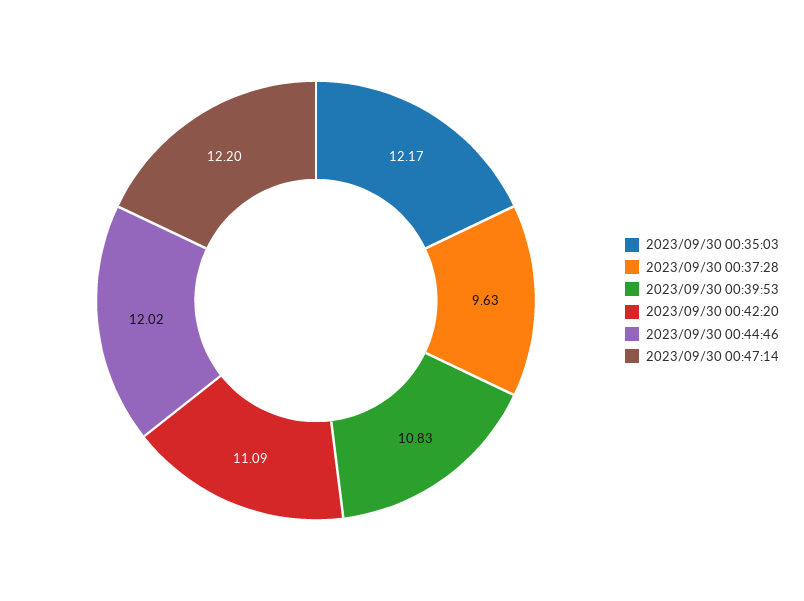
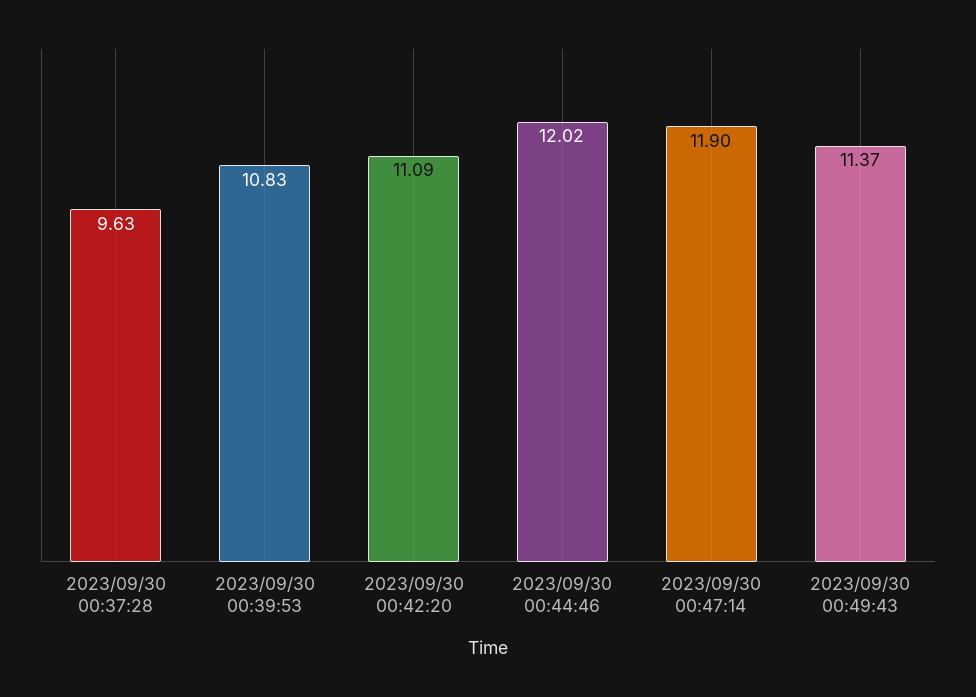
2023/09/30 00:35:03: 12.17 -> none
2023/09/30 00:47:14: 12.2 -> 11.9
2023/09/30 00:49:43: none -> 11.37

